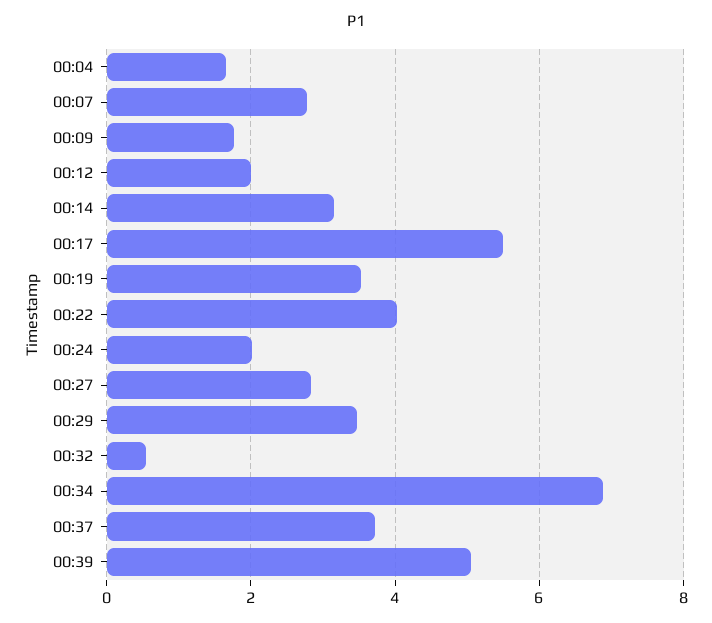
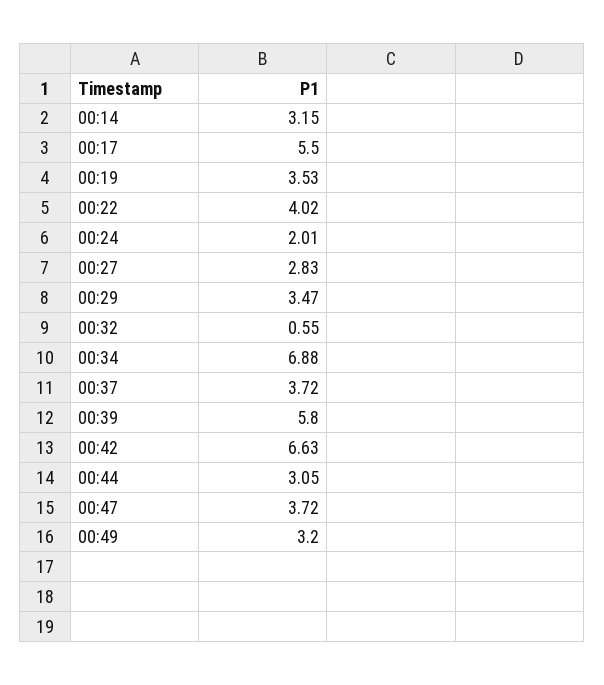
00:04: 1.6 -> none
00:07: 2.8 -> none
00:09: 1.8 -> none
00:12: 2 -> none
00:39: 5 -> 5.8
00:42: none -> 6.63
00:44: none -> 3.05
00:47: none -> 3.72
00:49: none -> 3.2

